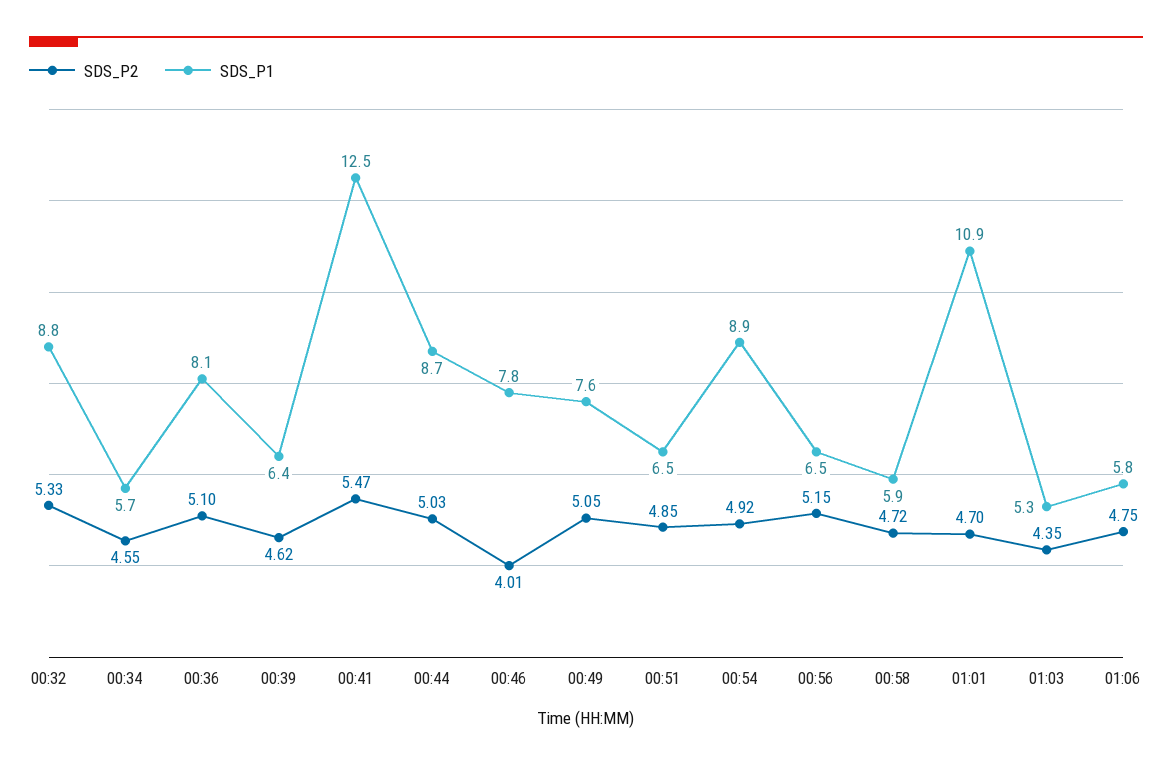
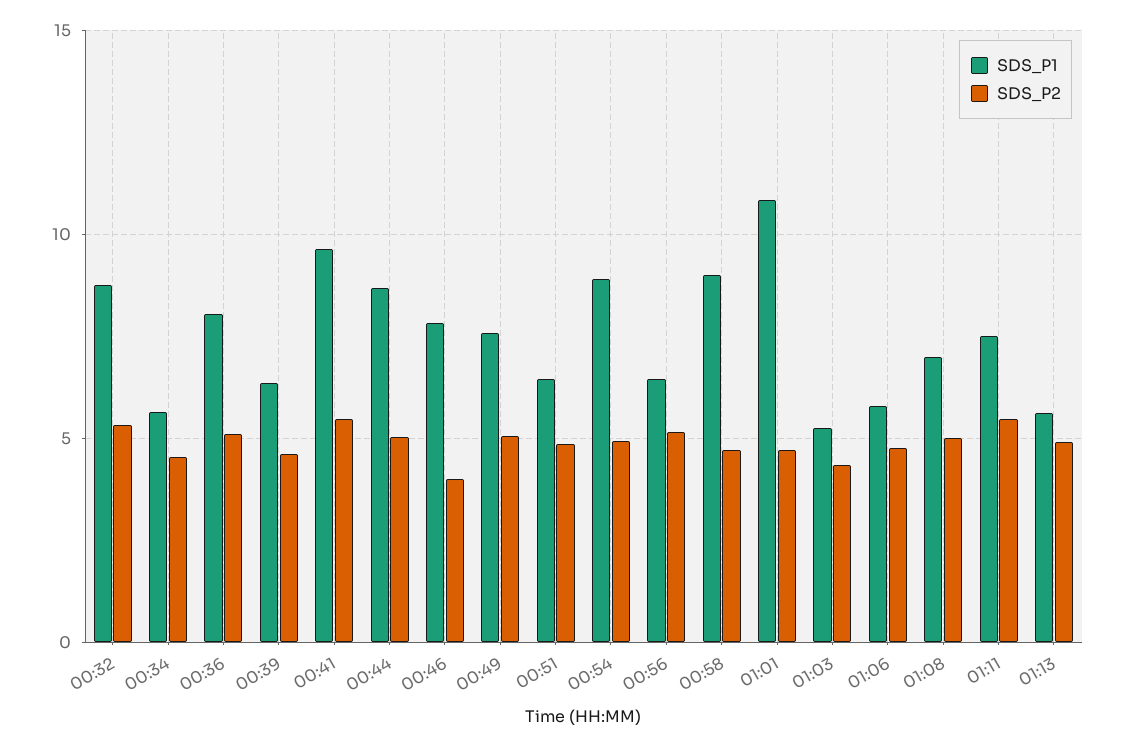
SDS_P1, 00:41: 12.5 -> 9.5
SDS_P1, 00:58: 5.9 -> 9
SDS_P1, 01:08: none -> 7
SDS_P2, 01:08: none -> 5
SDS_P1, 01:11: none -> 7.5
SDS_P2, 01:11: none -> 5.5
SDS_P1, 01:13: none -> 5.5
SDS_P2, 01:13: none -> 5

